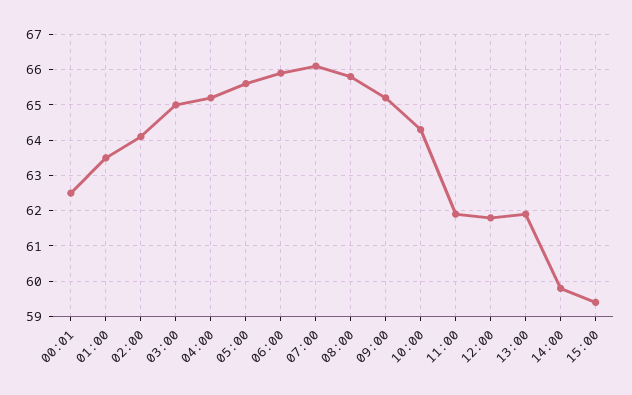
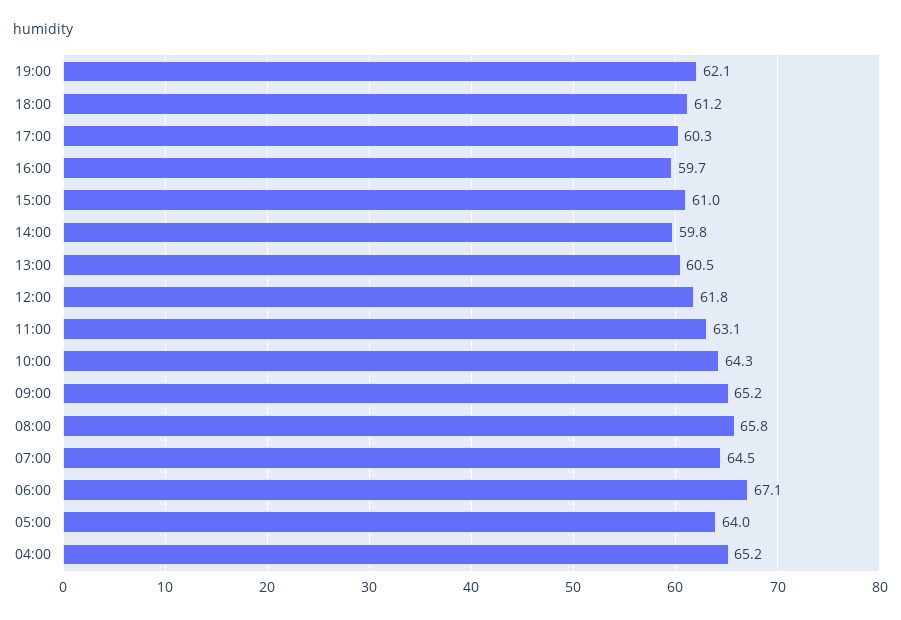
00:01: 62.5 -> none
01:00: 63.5 -> none
02:00: 64 -> none
03:00: 65 -> none
05:00: 65.5 -> 64
06:00: 66 -> 67.1
07:00: 66 -> 64.5
11:00: 62 -> 63.1
13:00: 62 -> 60.5
15:00: 59.5 -> 61
19:00: none -> 62.1
18:00: none -> 61.2
17:00: none -> 60.3
16:00: none -> 59.7

